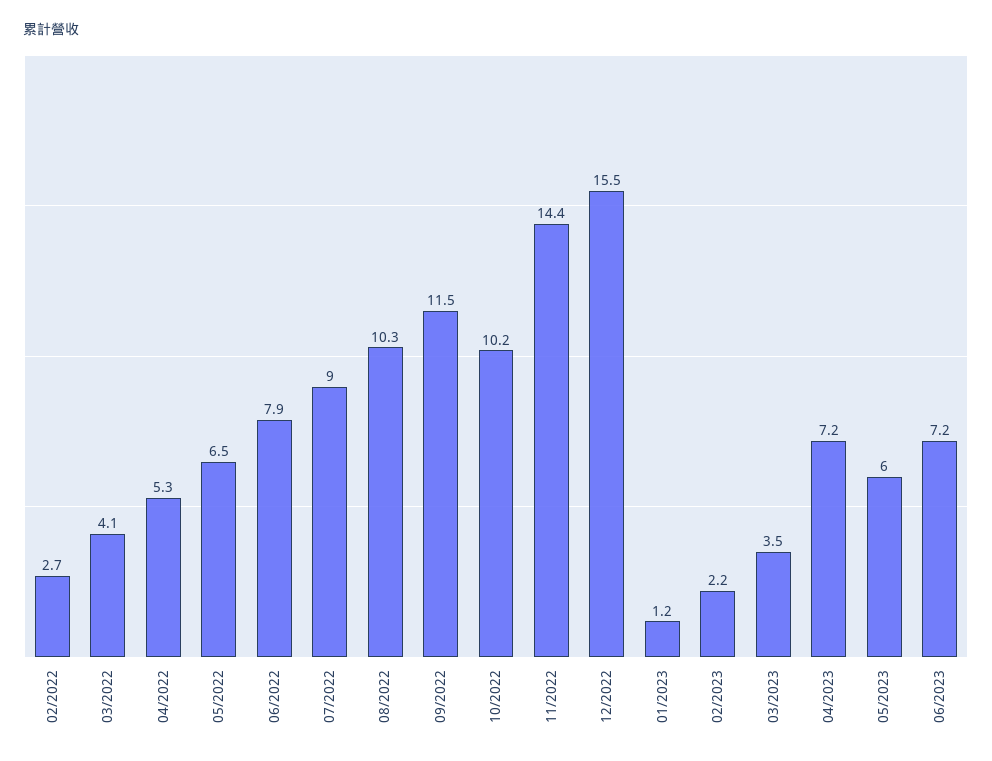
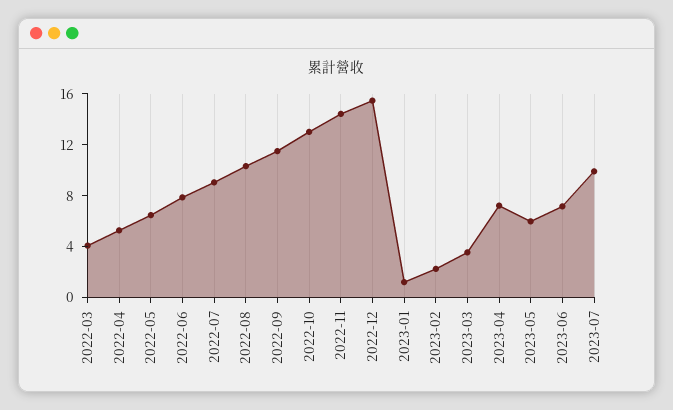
02/2022: 2.7 -> none
10/2022: 10.2 -> 13
2023-07: none -> 10

